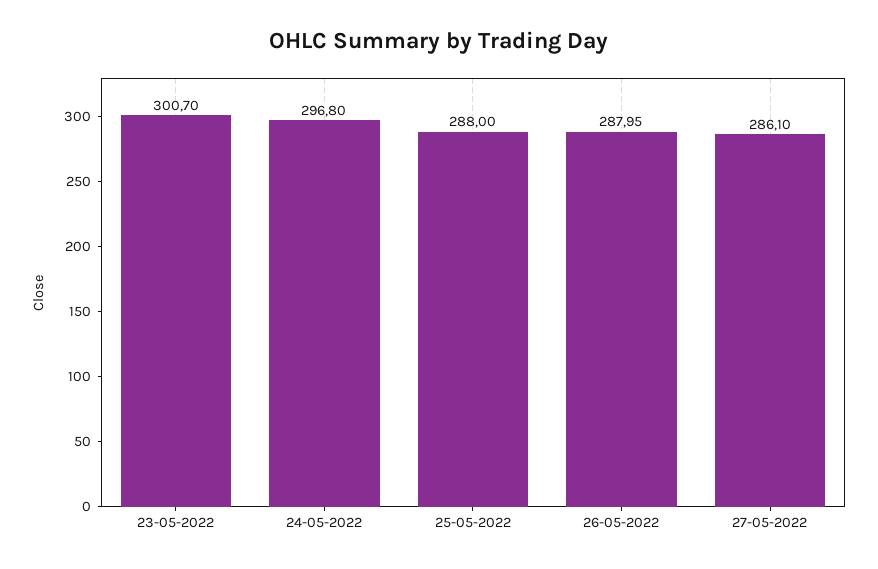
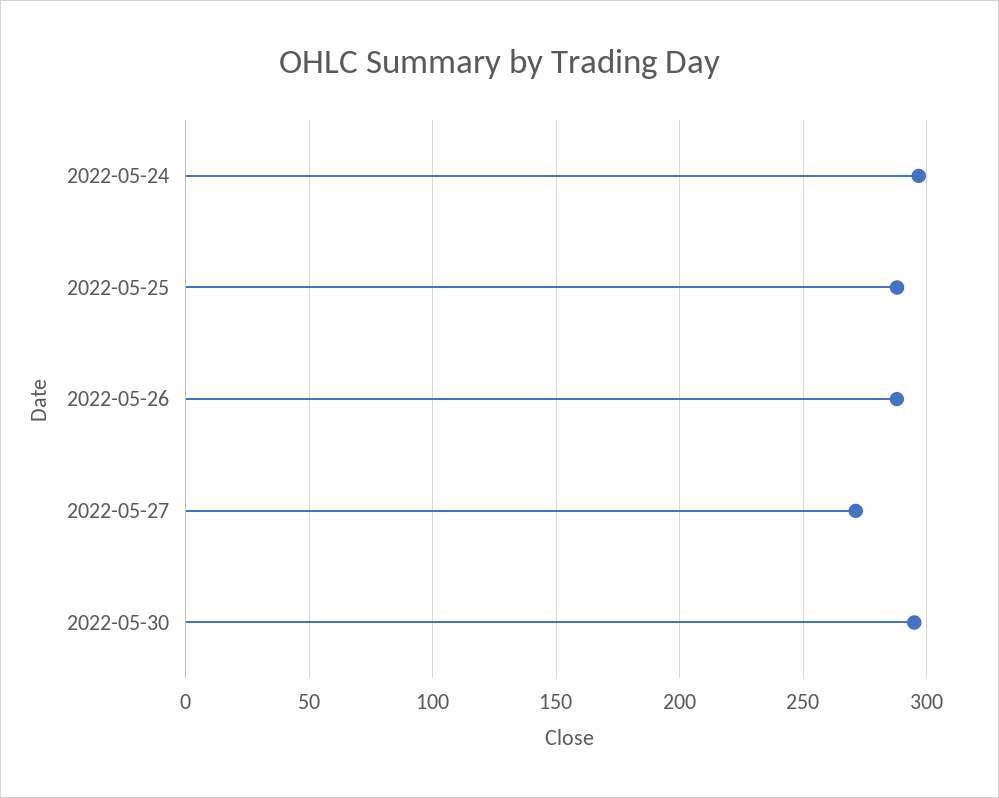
23-05-2022: 300.7 -> none
27-05-2022: 286.1 -> 270
2022-05-30: none -> 295

